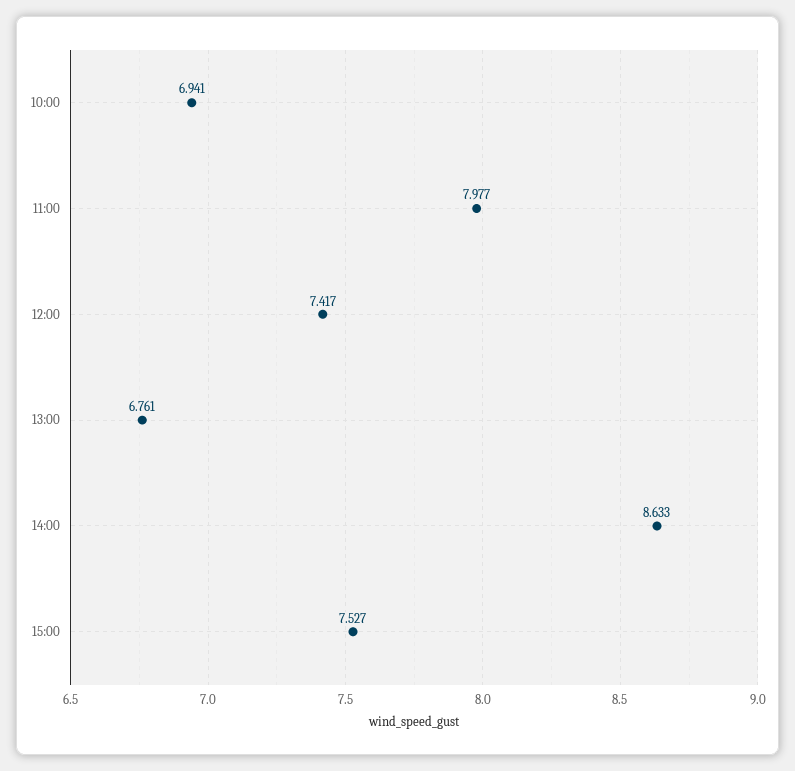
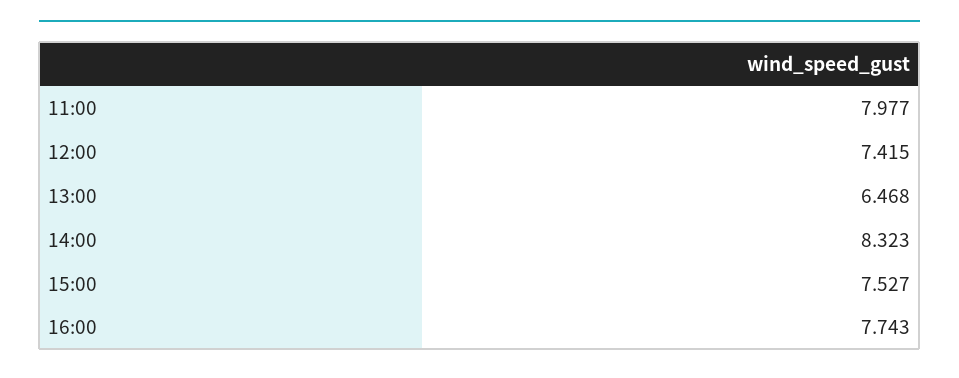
10:00: 6.941 -> none
12:00: 7.417 -> 7.415
13:00: 6.761 -> 6.468
14:00: 8.633 -> 8.323
16:00: none -> 7.743

